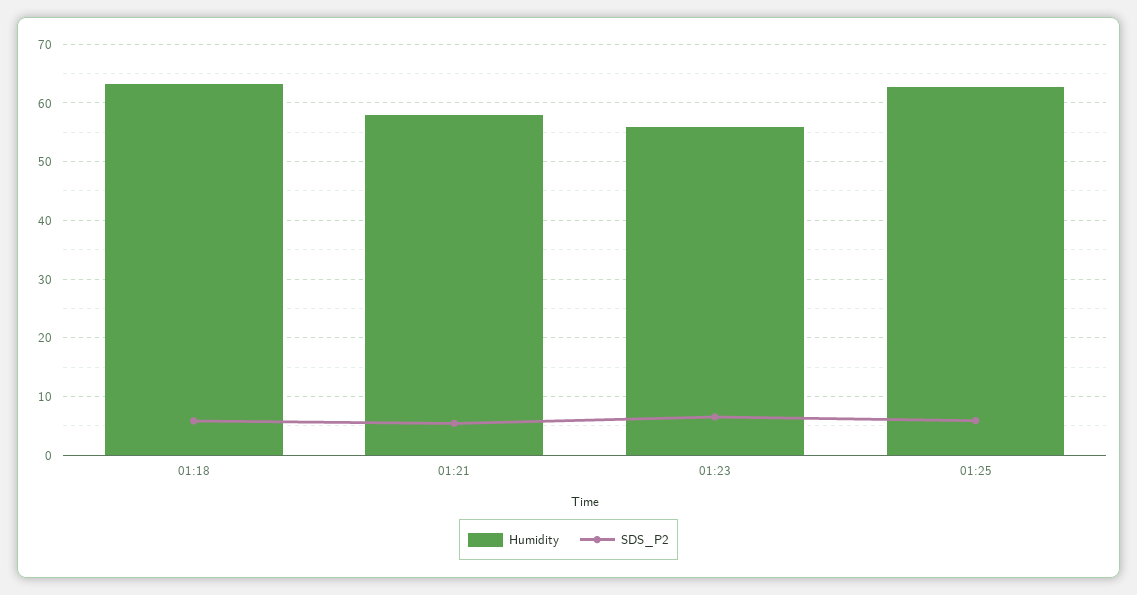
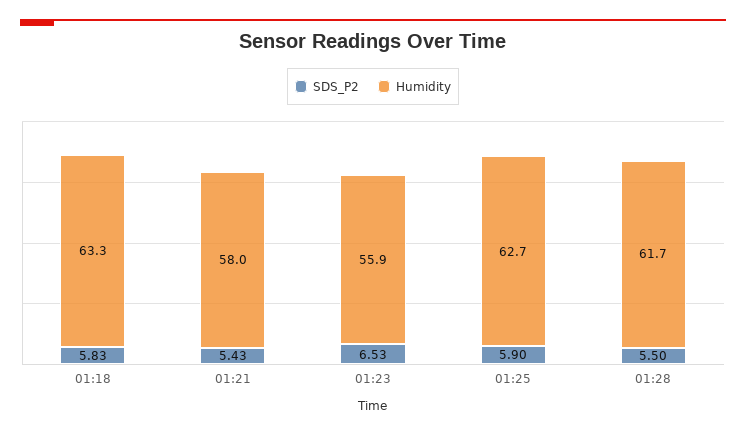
SDS_P2, 01:28: none -> 5.5
Humidity, 01:28: none -> 61.7

